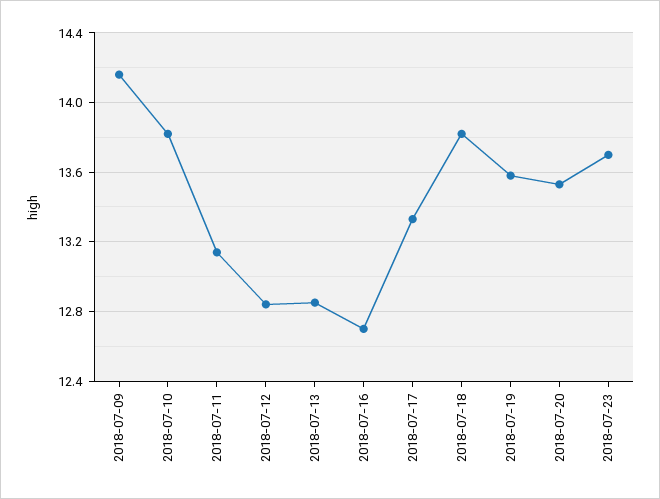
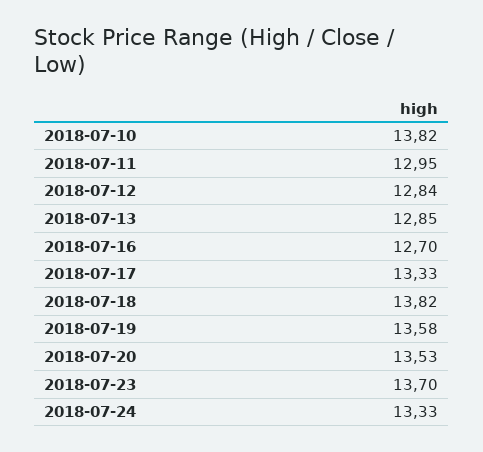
2018-07-09: 14.15 -> none
2018-07-11: 13.15 -> 12.95
2018-07-24: none -> 13.33

